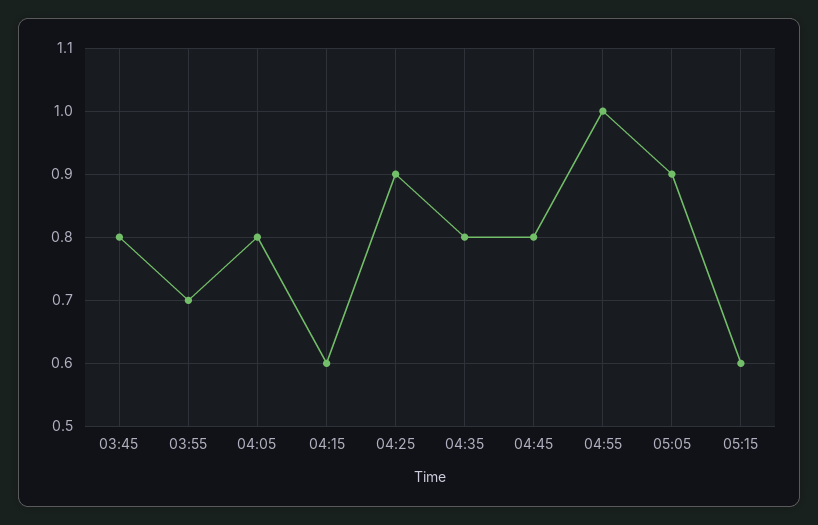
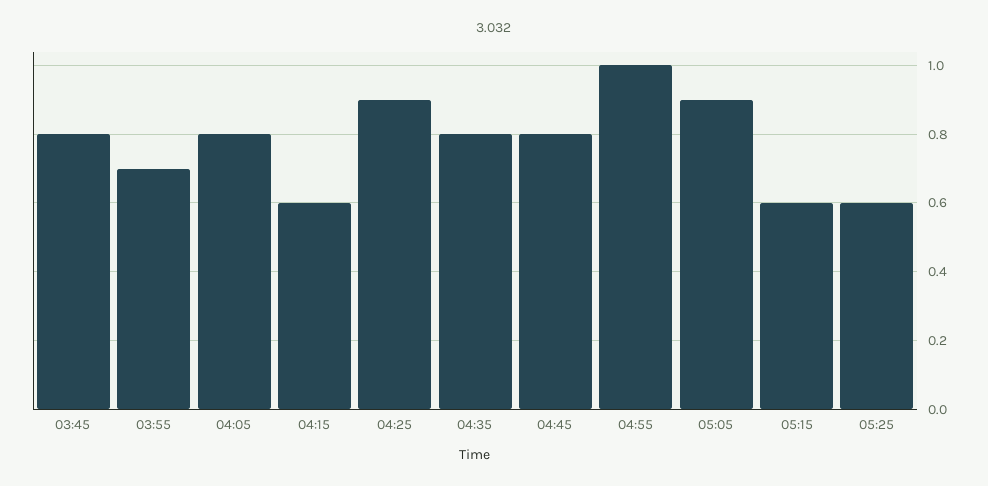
05:25: none -> 0.6

